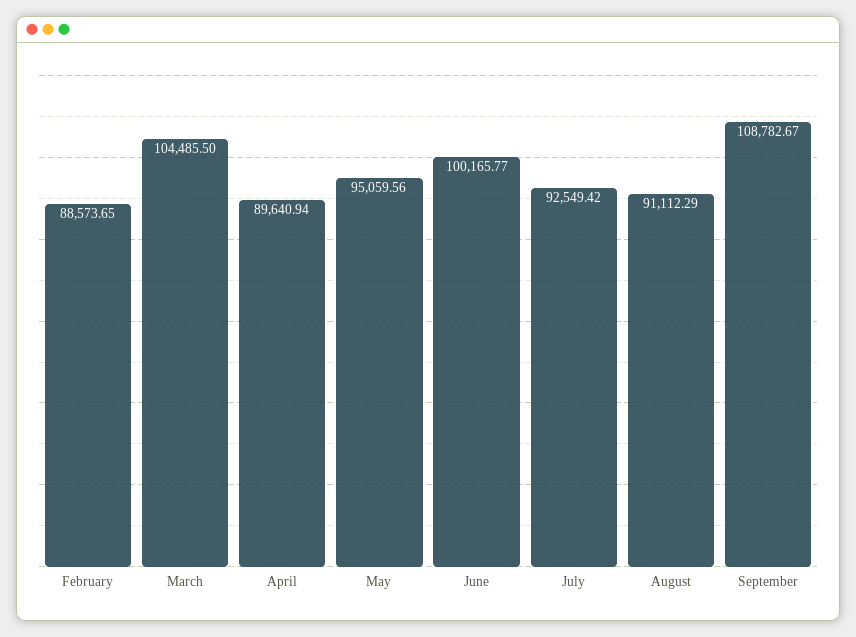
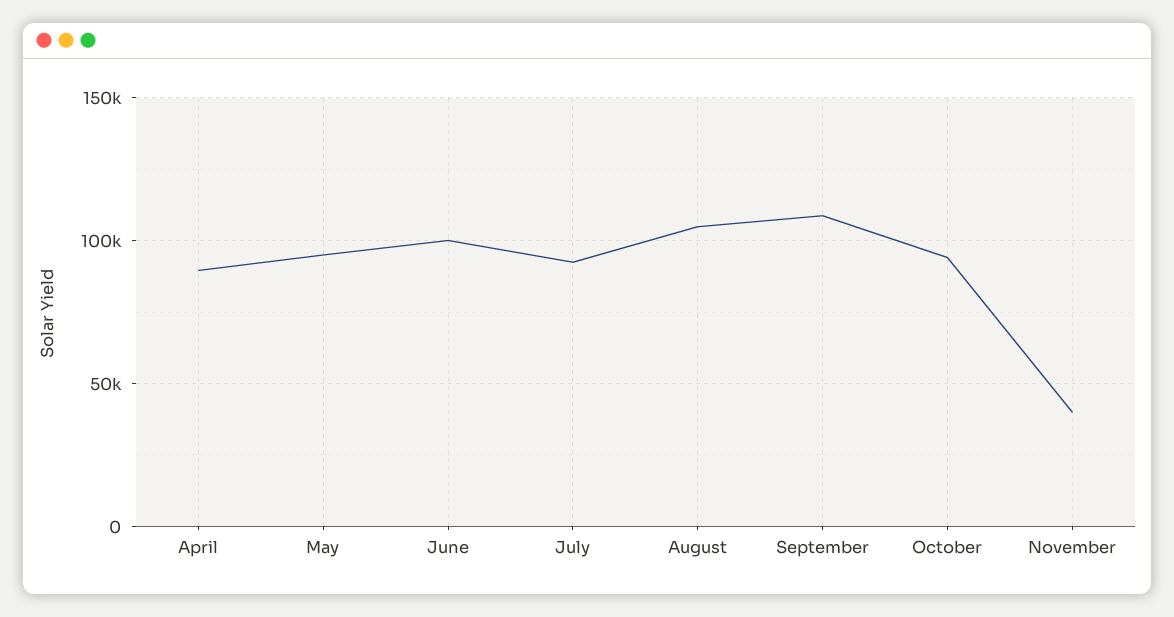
February: 88573.65 -> none
March: 104485.5 -> none
August: 91112.29 -> 105000
October: none -> 95000
November: none -> 40000

